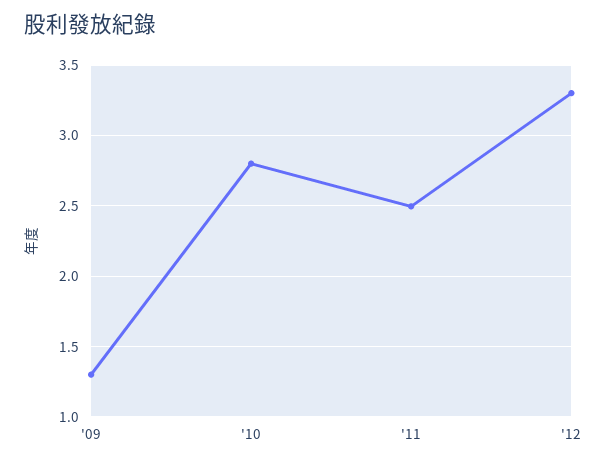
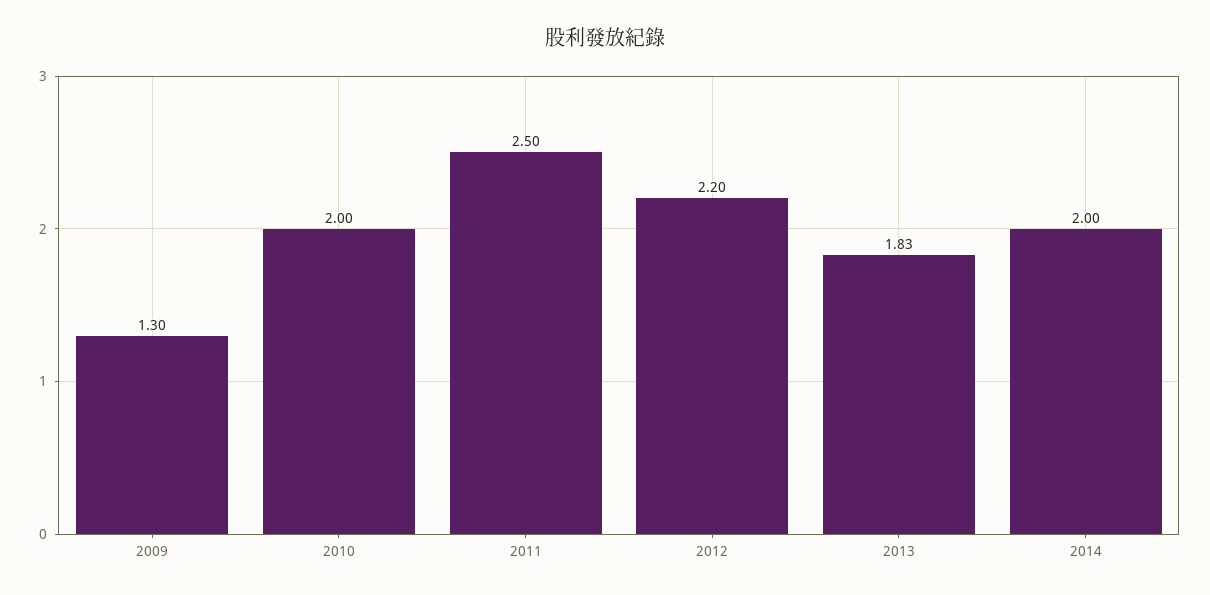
'10: 2.8 -> 2
'12: 3.3 -> 2.2
2013: none -> 1.83
2014: none -> 2

